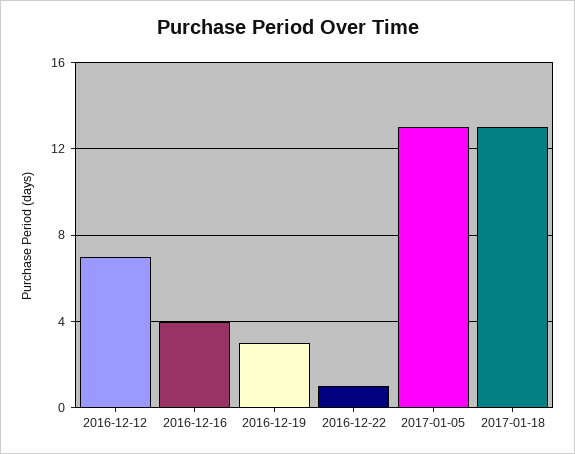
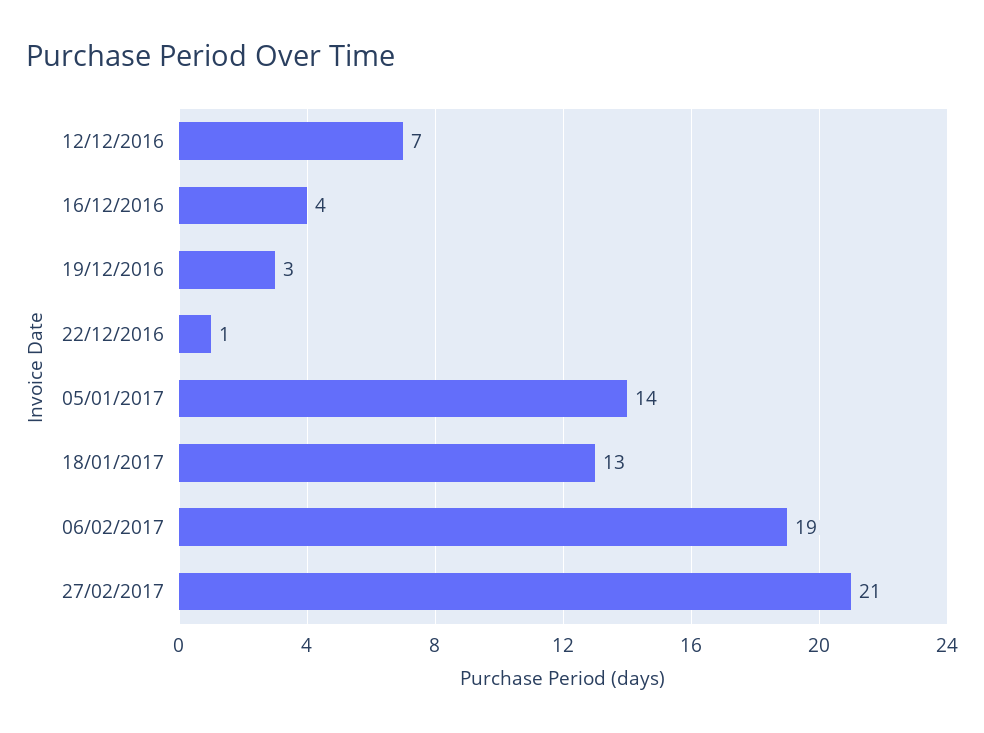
2017-01-05: 13 -> 14
06/02/2017: none -> 19
27/02/2017: none -> 21

